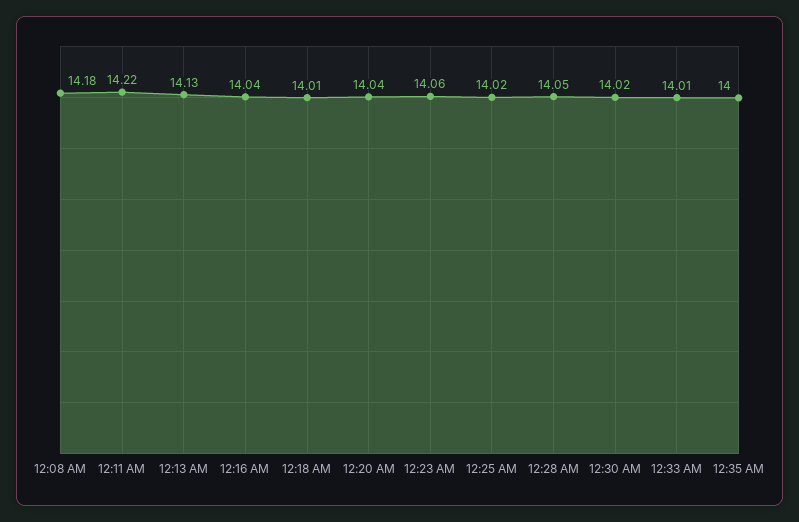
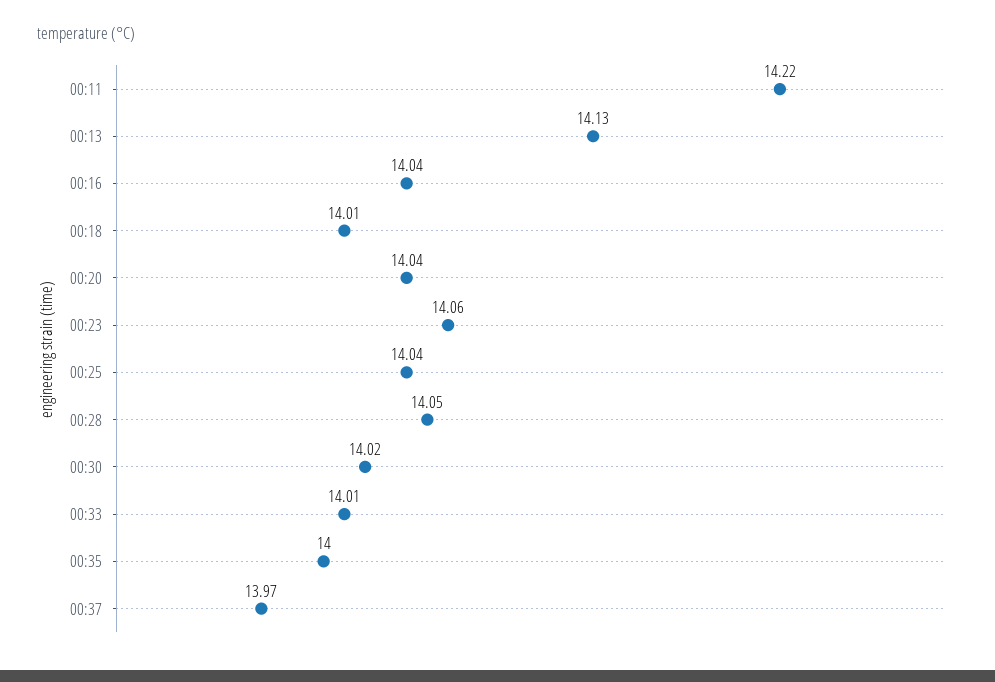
12:08 AM: 14.18 -> none
12:25 AM: 14.02 -> 14.04
00:37: none -> 13.97

